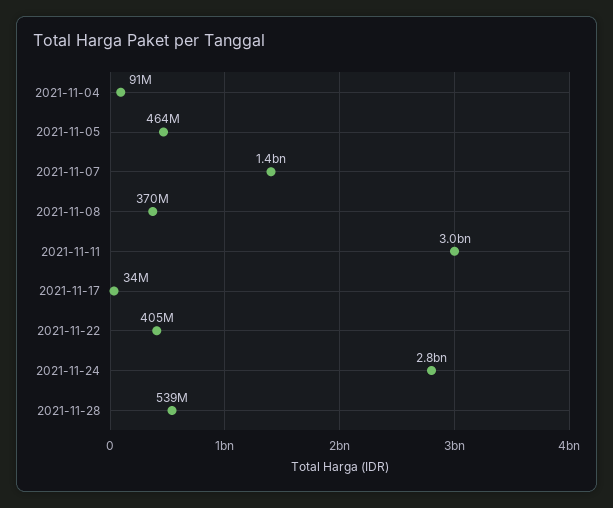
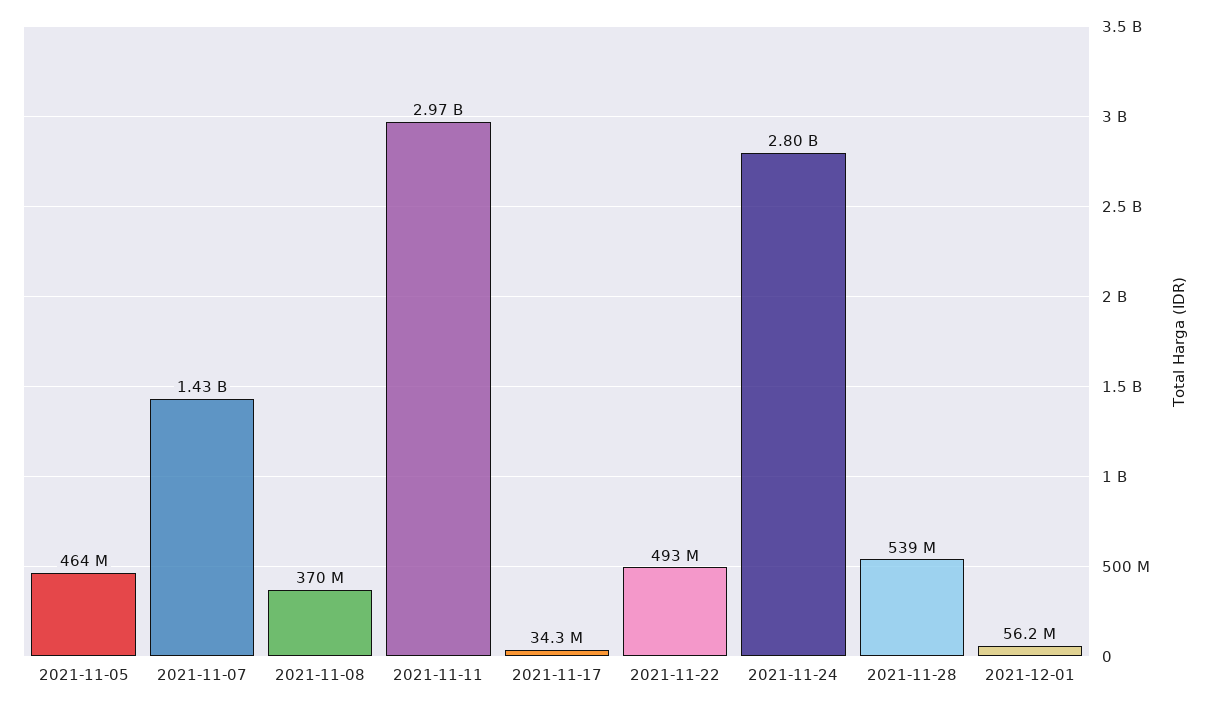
2021-11-04: 91000000 -> none
2021-11-22: 405000000 -> 493000000
2021-12-01: none -> 56200000

